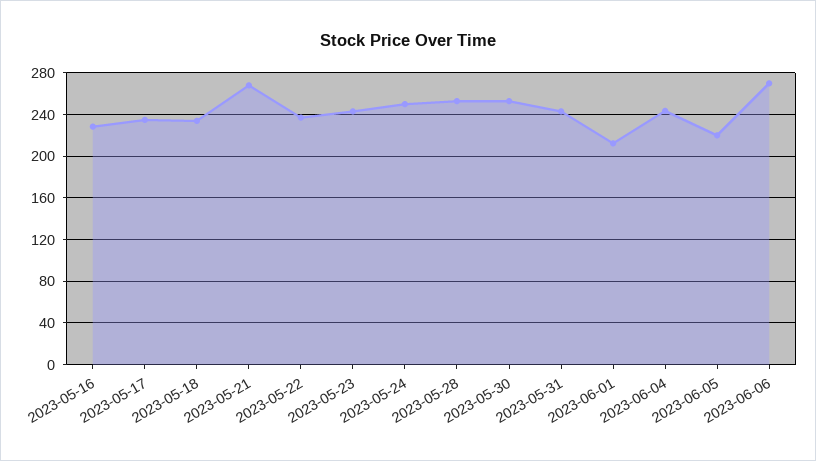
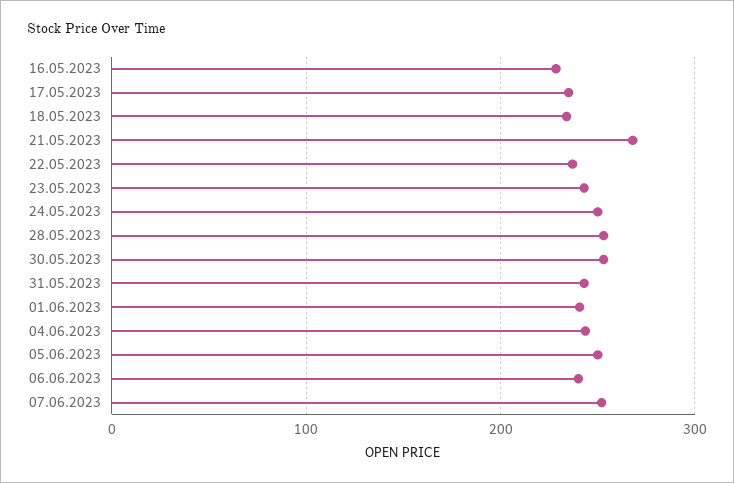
2023-06-01: 210 -> 240
2023-06-05: 220 -> 250
2023-06-06: 270 -> 240
07.06.2023: none -> 250

